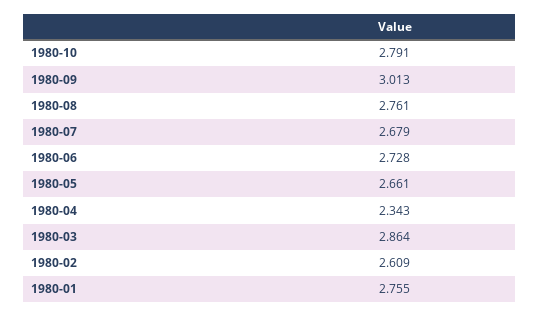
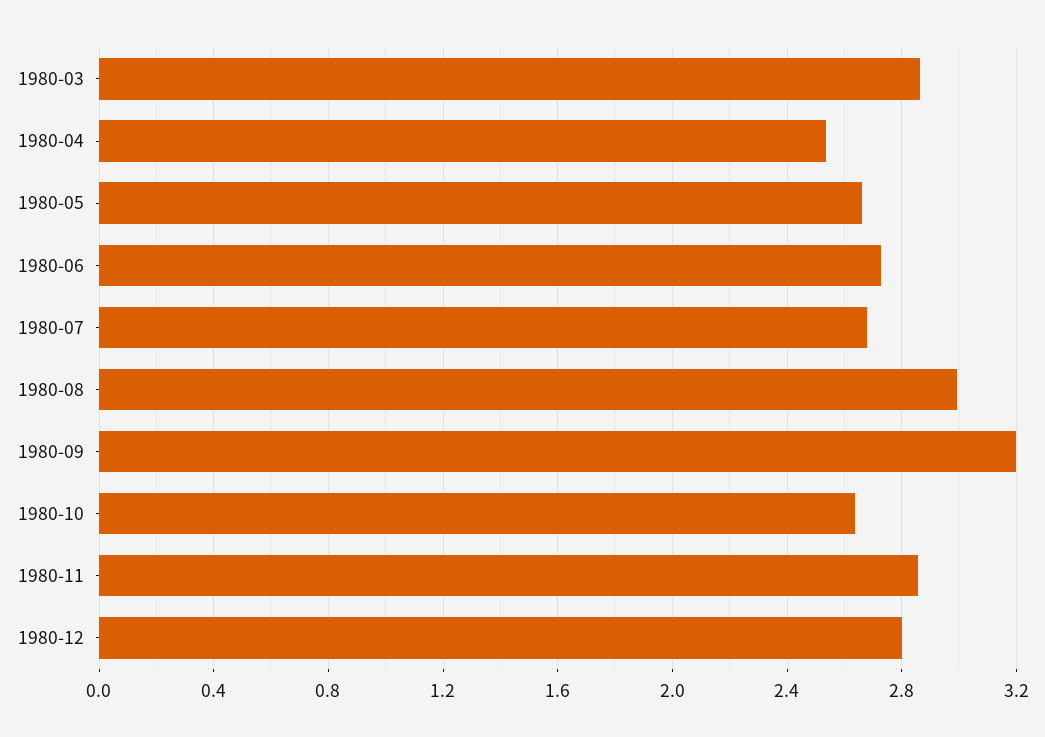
1980-10: 2.791 -> 2.65
1980-09: 3.013 -> 3.2
1980-08: 2.761 -> 3
1980-04: 2.343 -> 2.55
1980-02: 2.609 -> none
1980-01: 2.755 -> none
1980-11: none -> 2.85
1980-12: none -> 2.8

